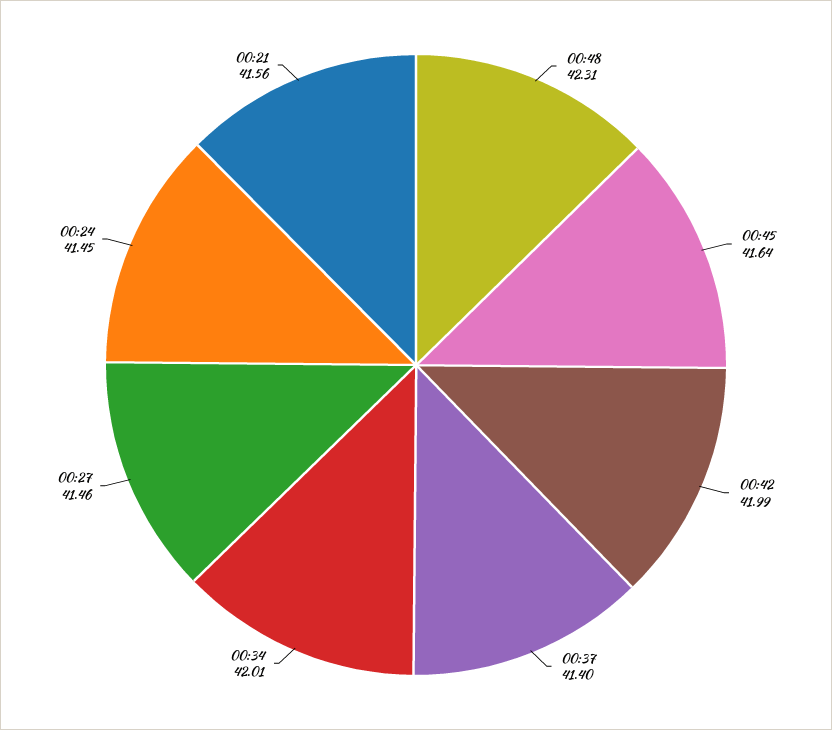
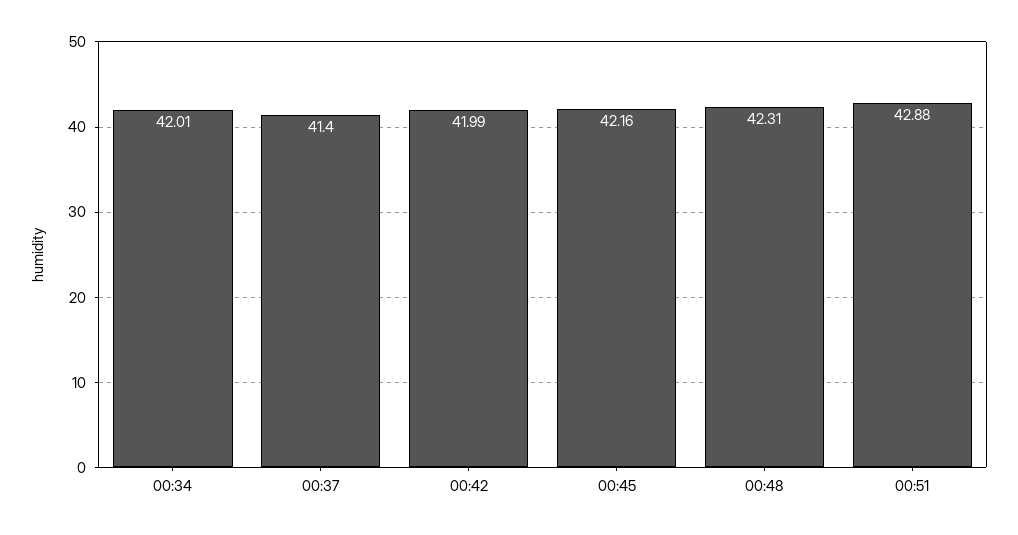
00:45: 41.64 -> 42.16
00:27: 41.46 -> none
00:24: 41.45 -> none
00:21: 41.56 -> none
00:51: none -> 42.88

